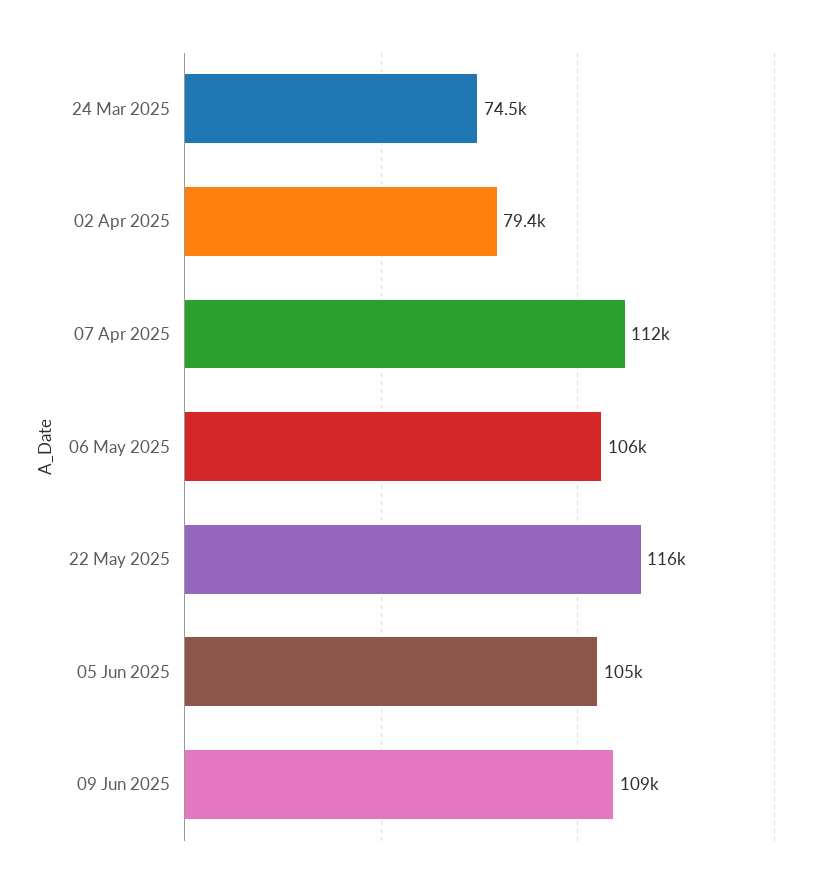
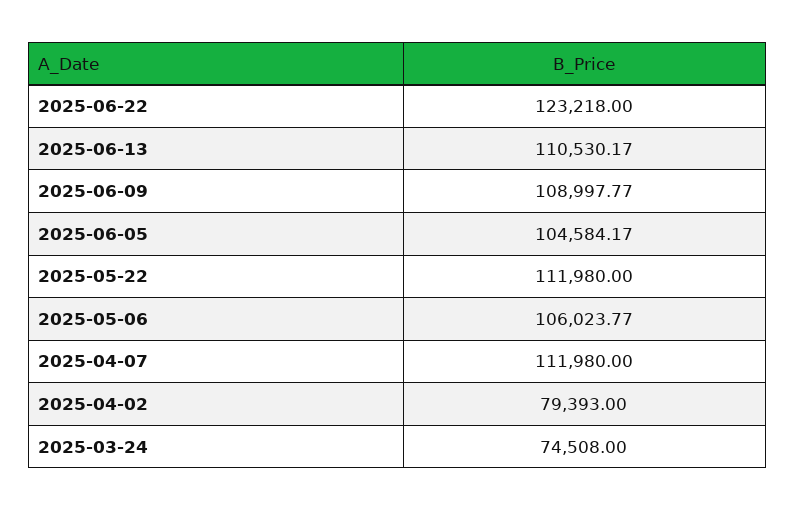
22 May 2025: 116000 -> 111980
2025-06-22: none -> 123218
2025-06-13: none -> 110530.17

